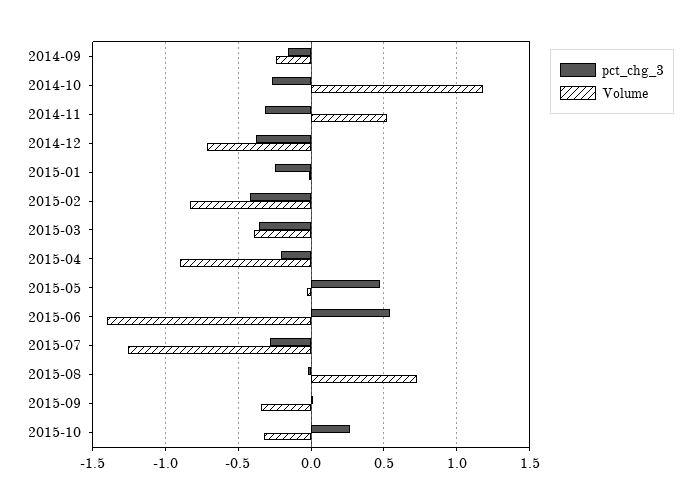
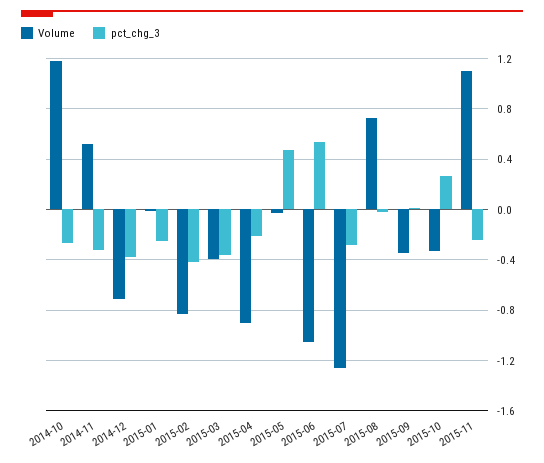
pct_chg_3, 2014-09: -0.15 -> none
Volume, 2014-09: -0.25 -> none
Volume, 2015-06: -1.4 -> -1.05
Volume, 2015-11: none -> 1.1
pct_chg_3, 2015-11: none -> -0.25

